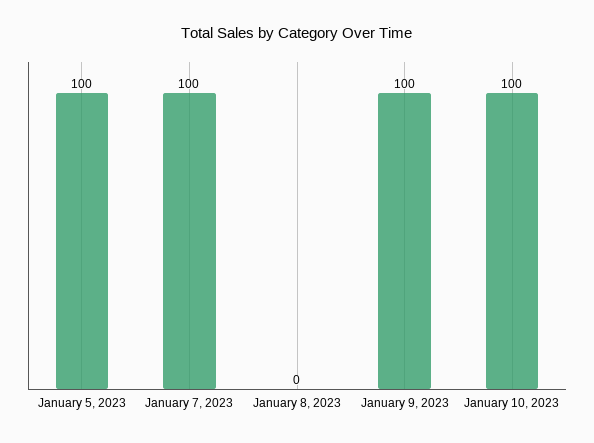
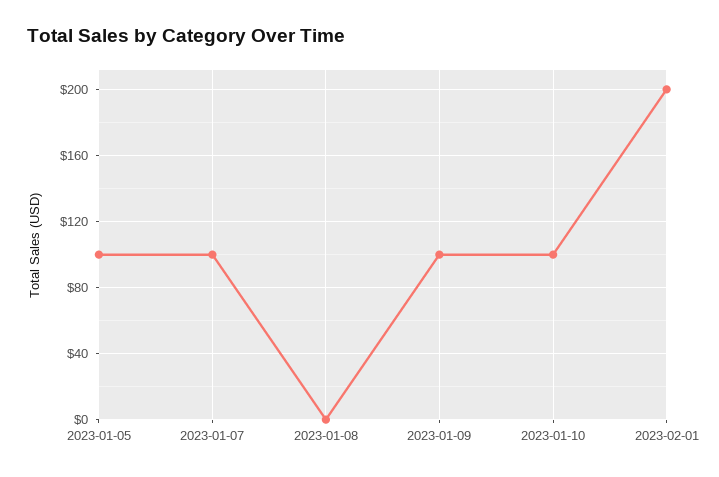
2023-02-01: none -> 200

